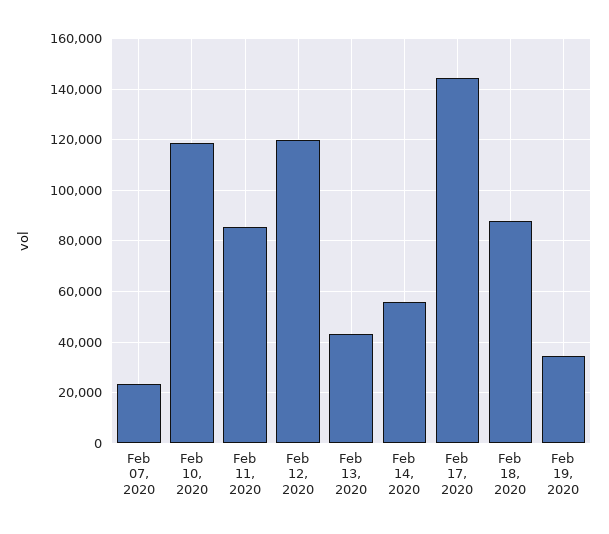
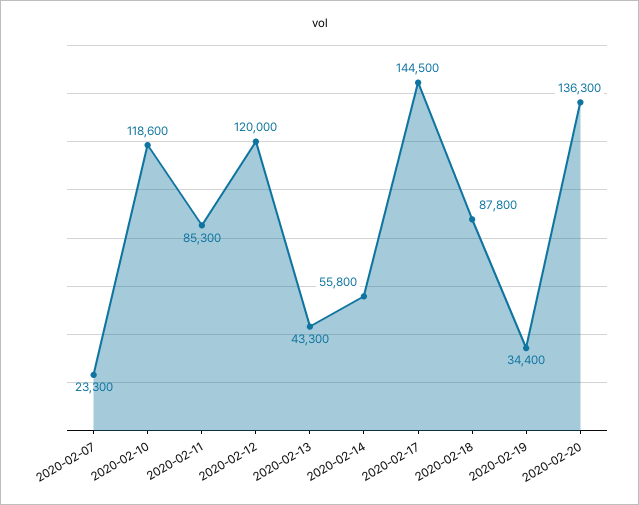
2020-02-20: none -> 136300

